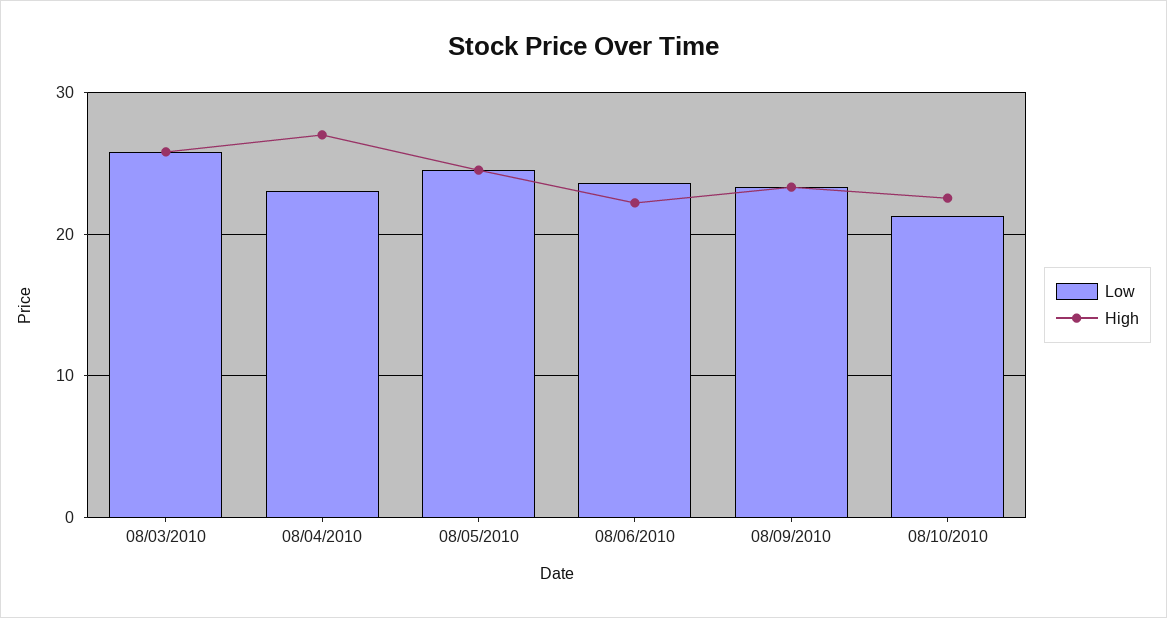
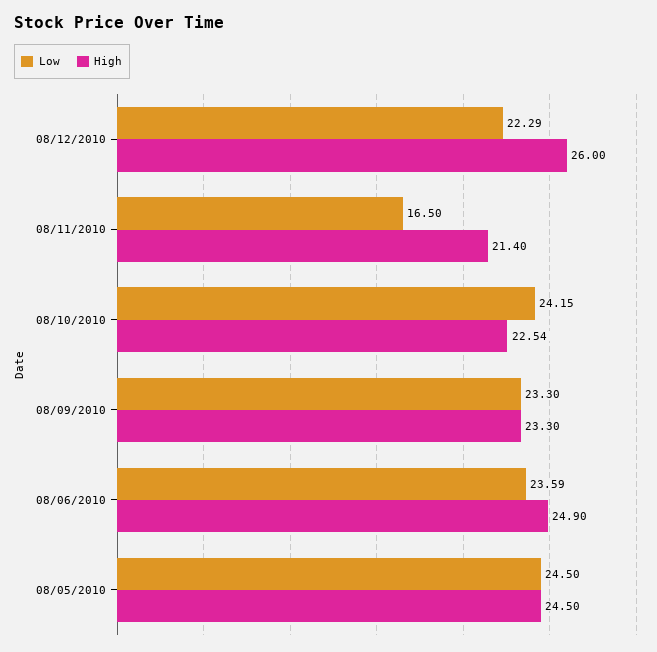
Low, 08/03/2010: 26 -> none
High, 08/03/2010: 26 -> none
Low, 08/04/2010: 23 -> none
High, 08/04/2010: 27 -> none
High, 08/06/2010: 22 -> 24.9
Low, 08/10/2010: 21 -> 24.15
Low, 08/12/2010: none -> 22.29
High, 08/12/2010: none -> 26
Low, 08/11/2010: none -> 16.5
High, 08/11/2010: none -> 21.4

